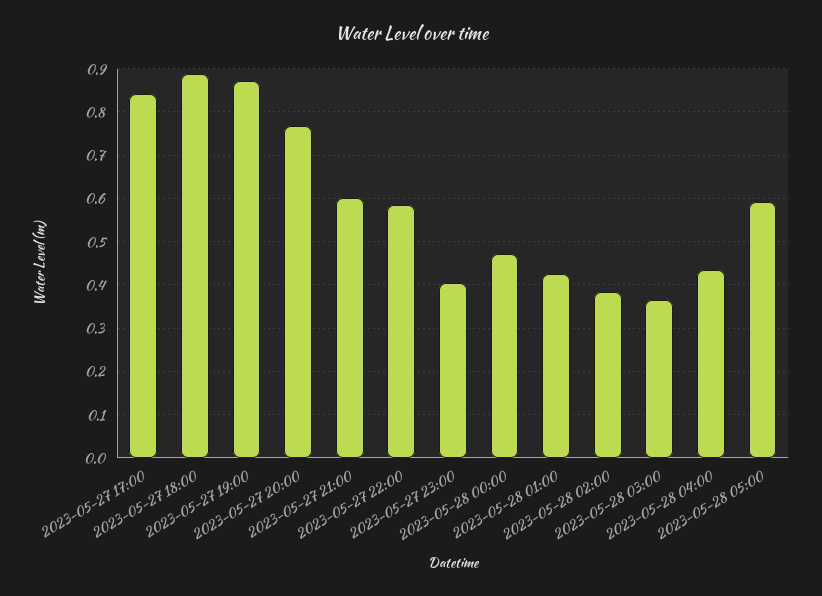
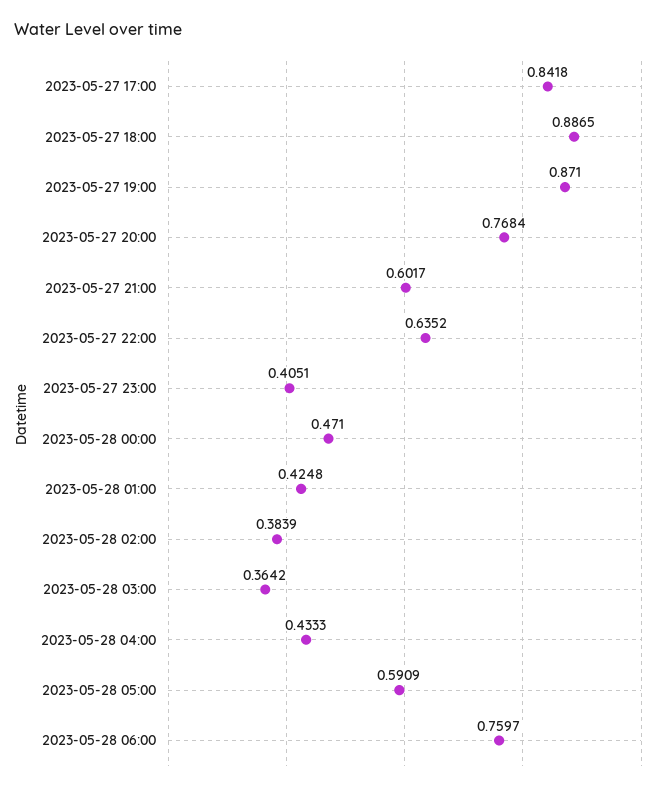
2023-05-27 22:00: 0.58 -> 0.6352
2023-05-28 06:00: none -> 0.7597

